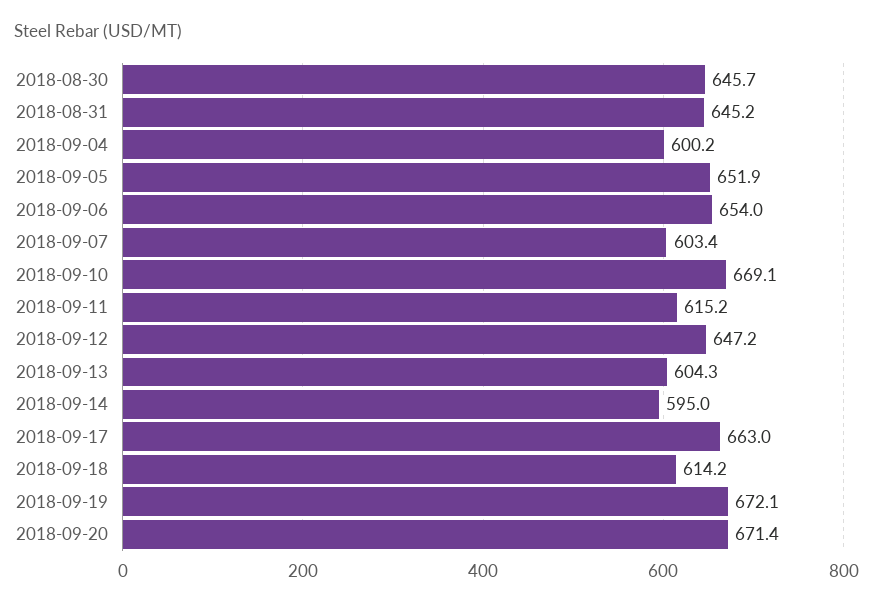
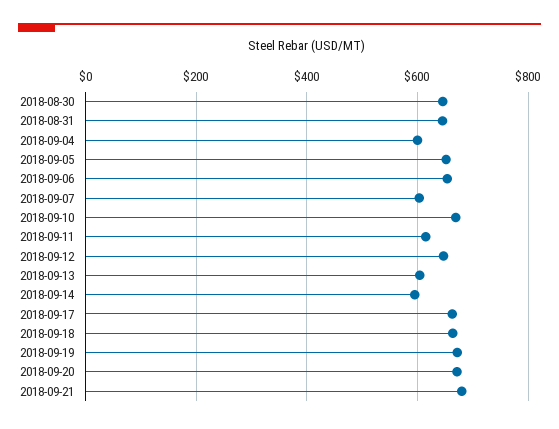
2018-09-18: 614.2 -> 660
2018-09-21: none -> 680

